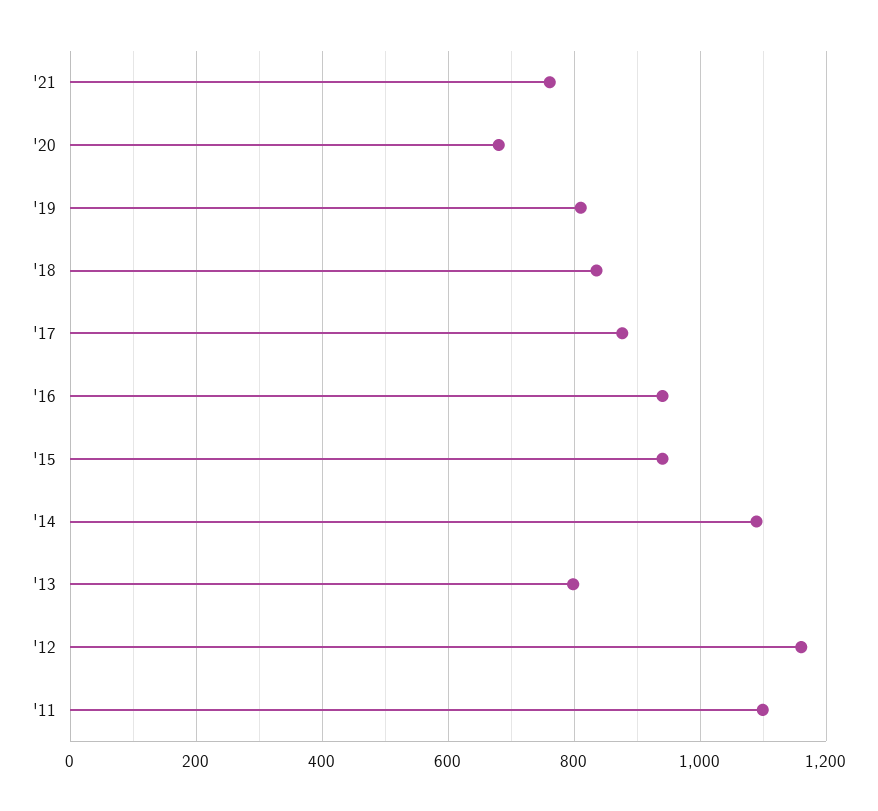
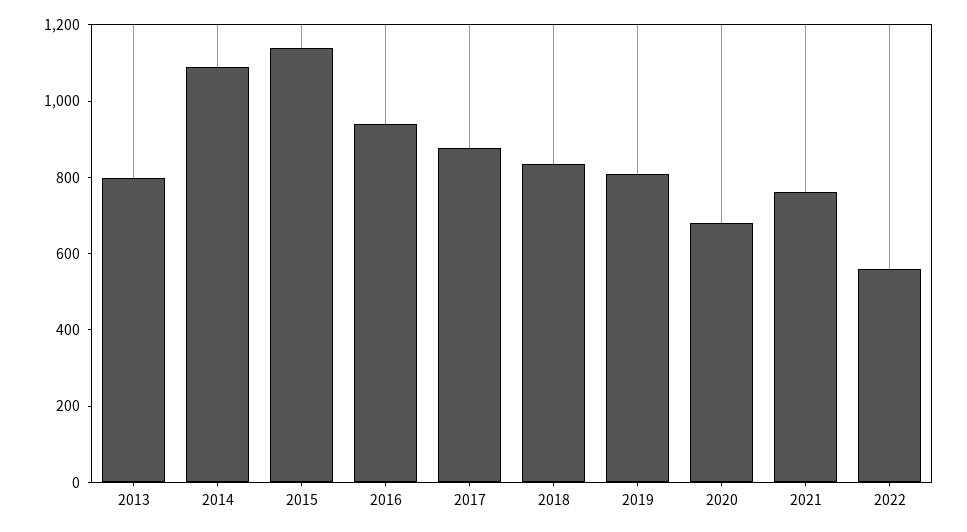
'15: 940 -> 1150
'12: 1160 -> none
'11: 1100 -> none
2022: none -> 550

